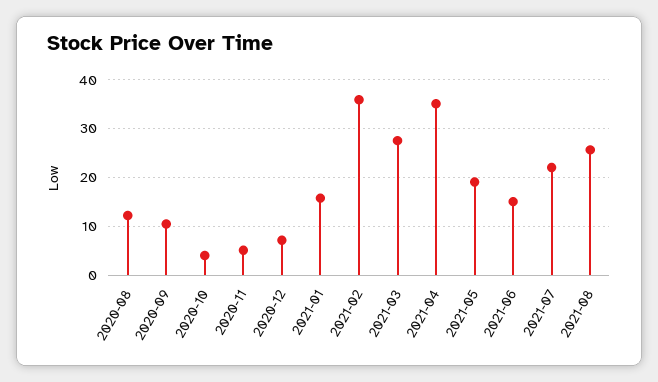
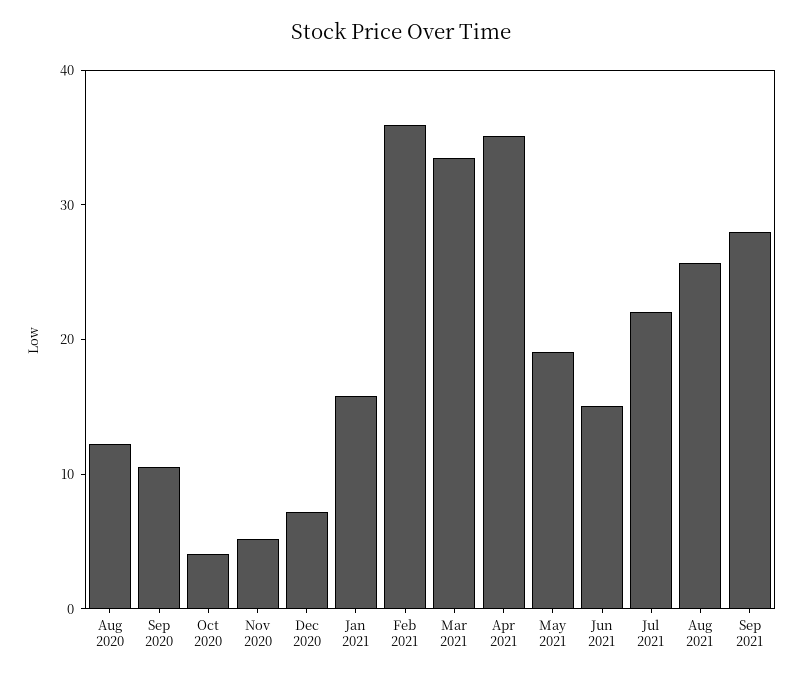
2021-03: 28 -> 34
Sep 2021: none -> 28

